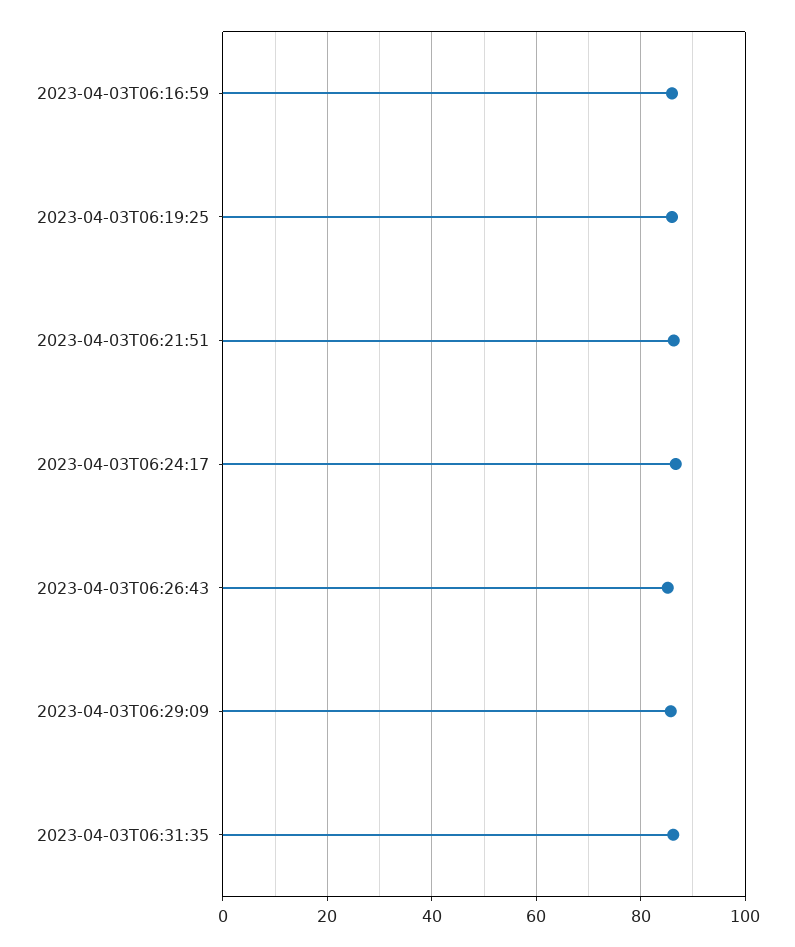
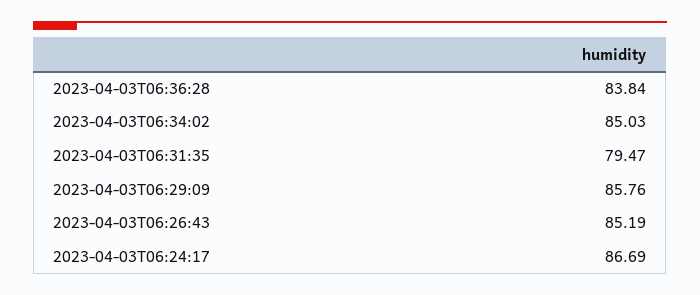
2023-04-03T06:16:59: 86 -> none
2023-04-03T06:19:25: 86 -> none
2023-04-03T06:21:51: 86 -> none
2023-04-03T06:31:35: 86 -> 79.47
2023-04-03T06:36:28: none -> 83.84
2023-04-03T06:34:02: none -> 85.03

